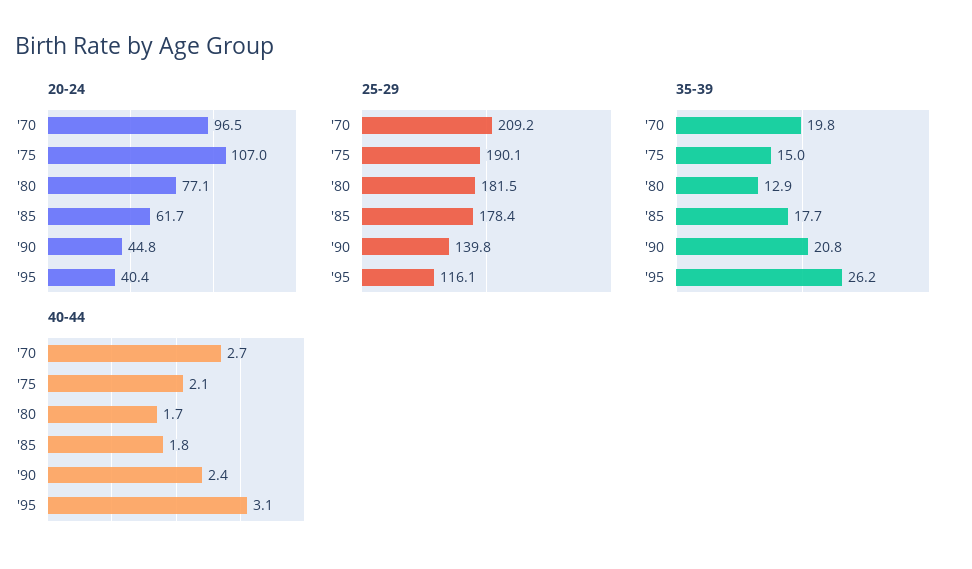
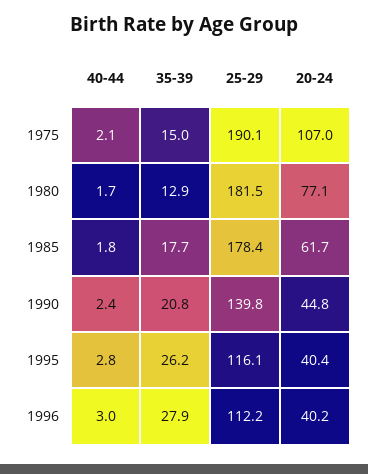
20-24, '70: 96.5 -> none
25-29, '70: 209.2 -> none
35-39, '70: 19.8 -> none
40-44, '70: 2.7 -> none
40-44, '95: 3.1 -> 2.8
40-44, 1996: none -> 3
35-39, 1996: none -> 27.9
25-29, 1996: none -> 112.2
20-24, 1996: none -> 40.2

